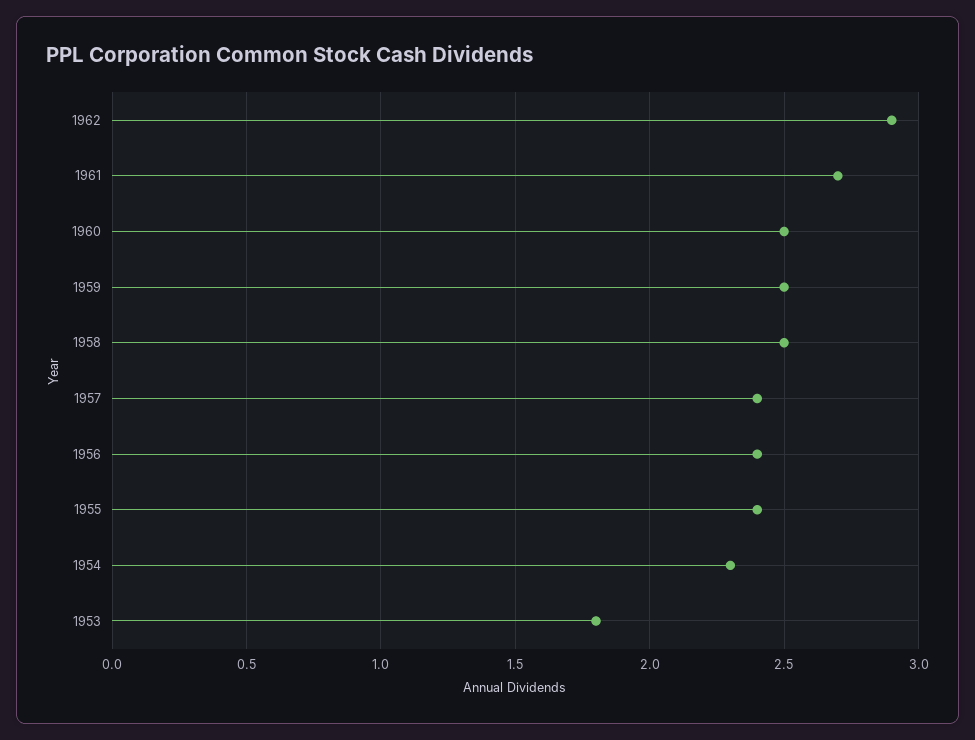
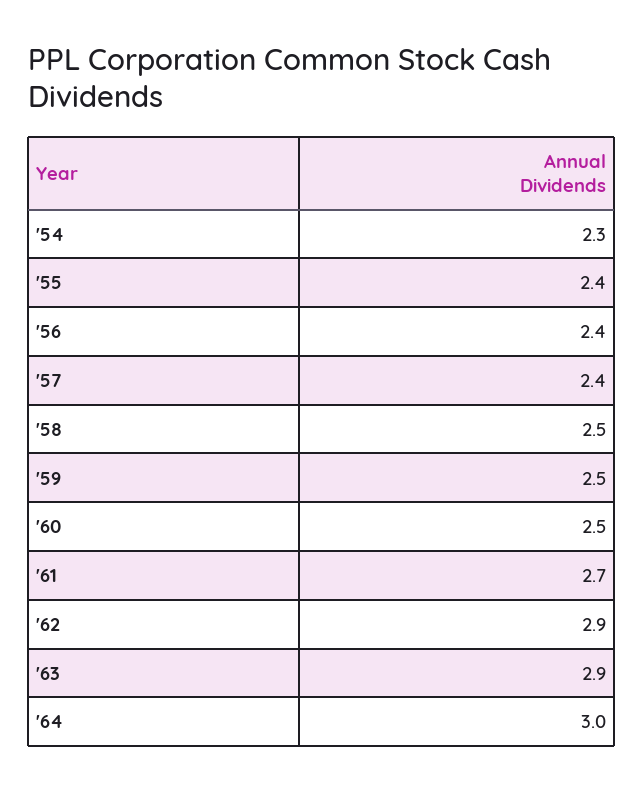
1953: 1.8 -> none
'63: none -> 2.9
'64: none -> 3

